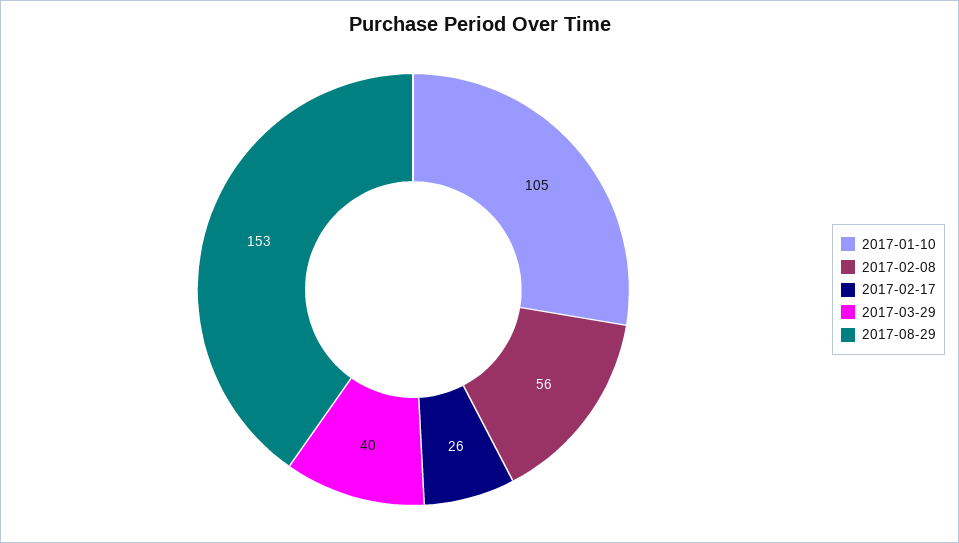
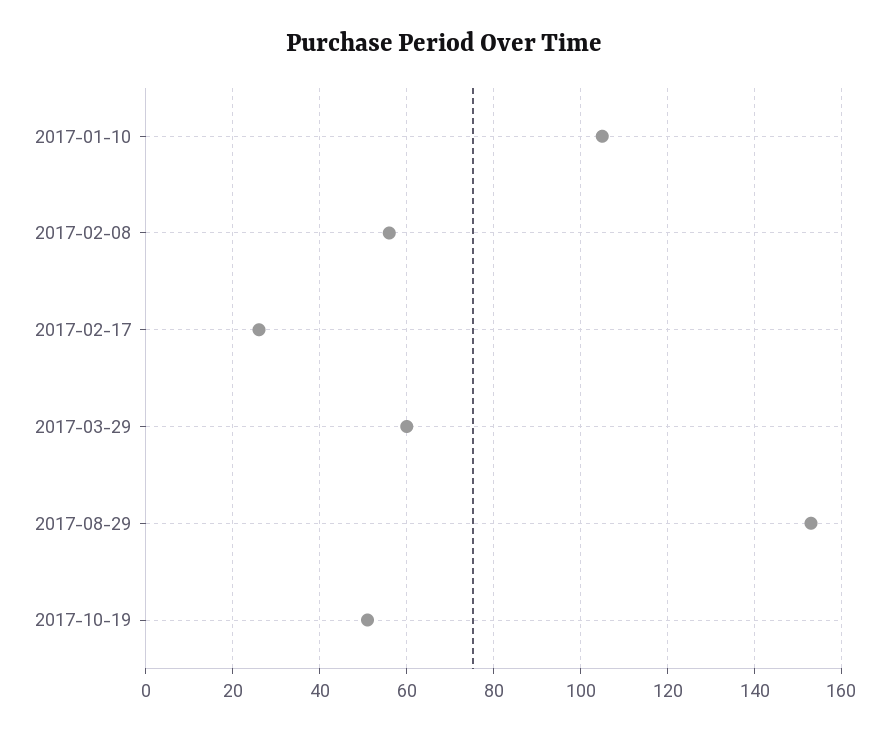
2017-03-29: 40 -> 60
2017-10-19: none -> 50

